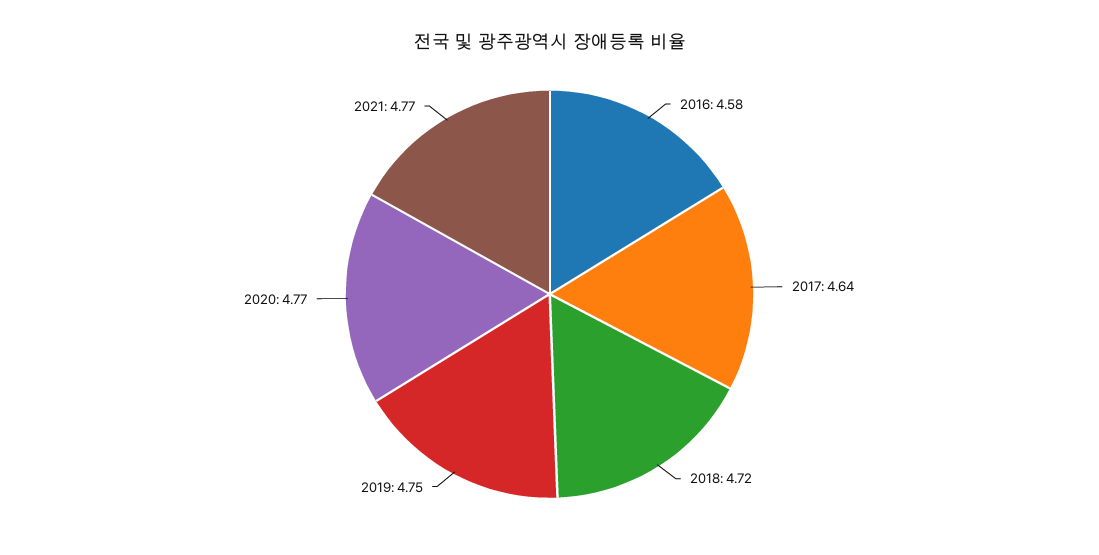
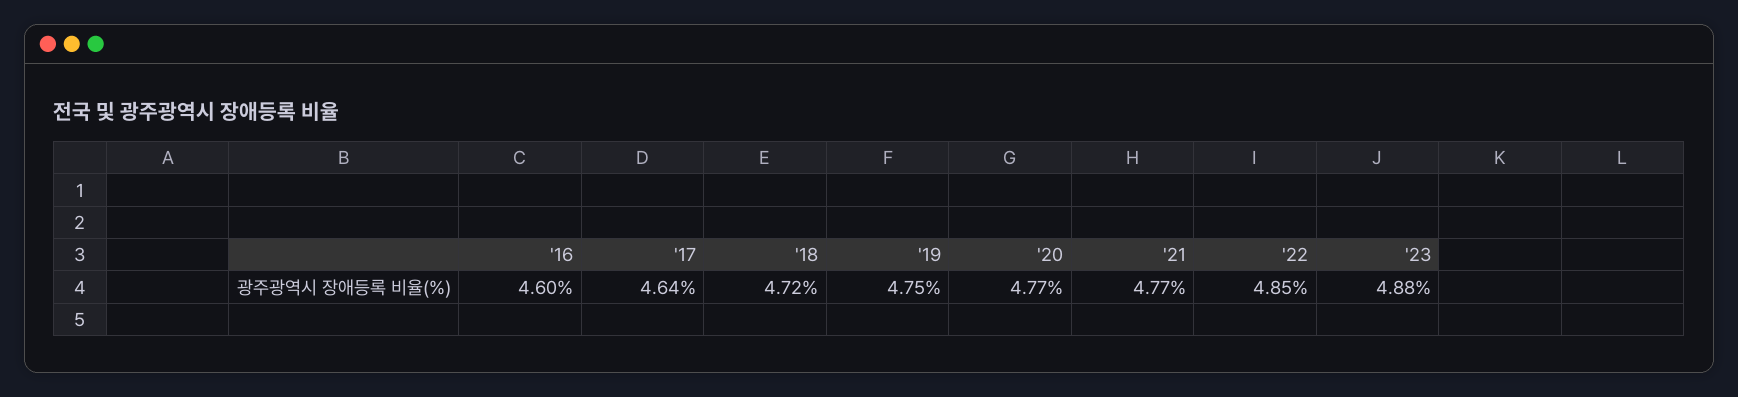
2016: 4.58 -> 4.6
'22: none -> 4.85
'23: none -> 4.88

